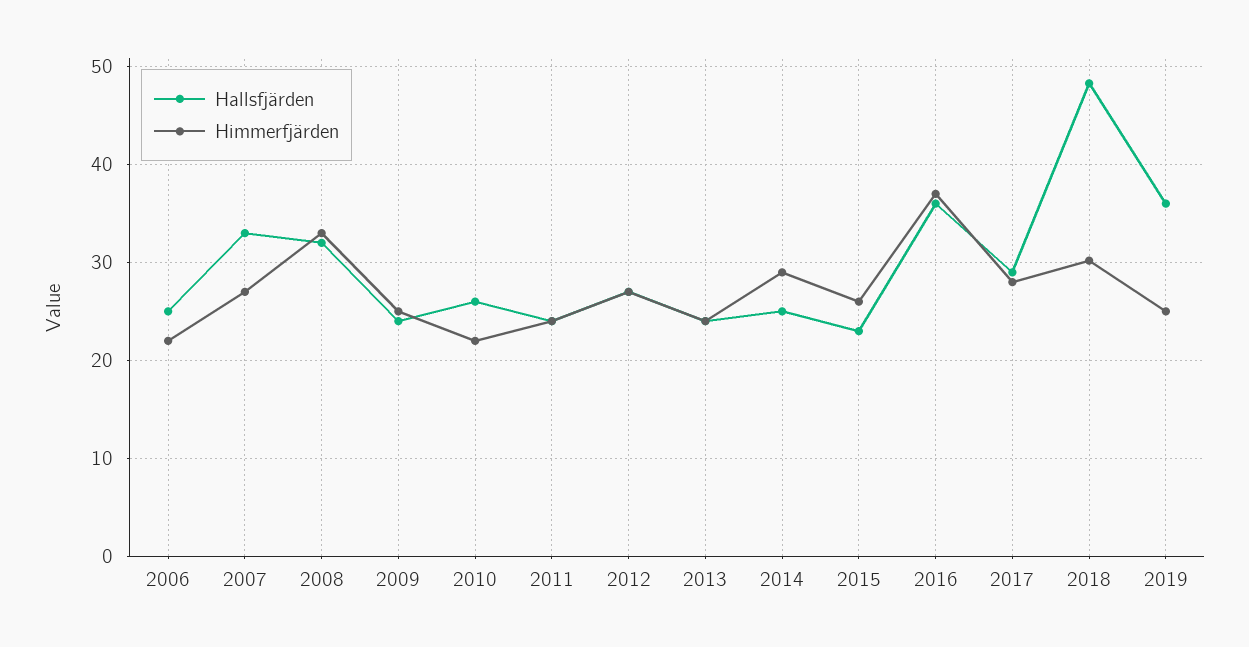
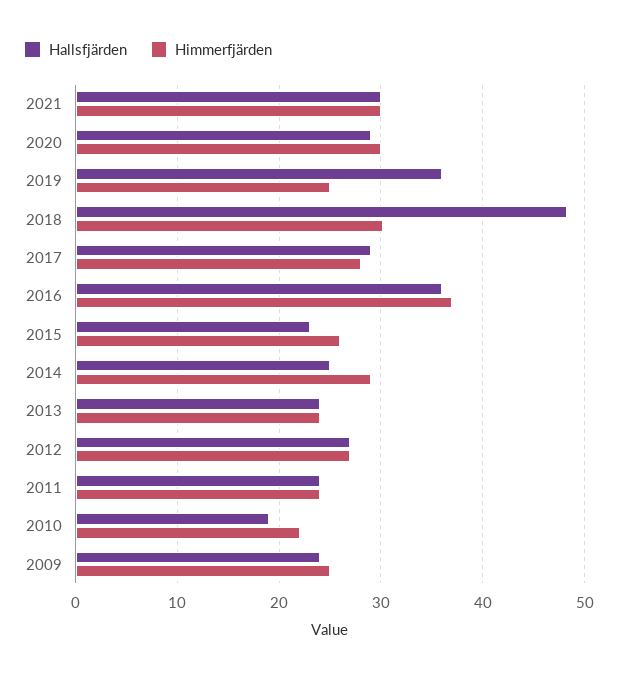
Hallsfjärden, 2006: 25 -> none
Himmerfjärden, 2006: 22 -> none
Hallsfjärden, 2007: 33 -> none
Himmerfjärden, 2007: 27 -> none
Hallsfjärden, 2008: 32 -> none
Himmerfjärden, 2008: 33 -> none
Hallsfjärden, 2010: 26 -> 19
Hallsfjärden, 2021: none -> 30
Himmerfjärden, 2021: none -> 30
Hallsfjärden, 2020: none -> 29
Himmerfjärden, 2020: none -> 30

